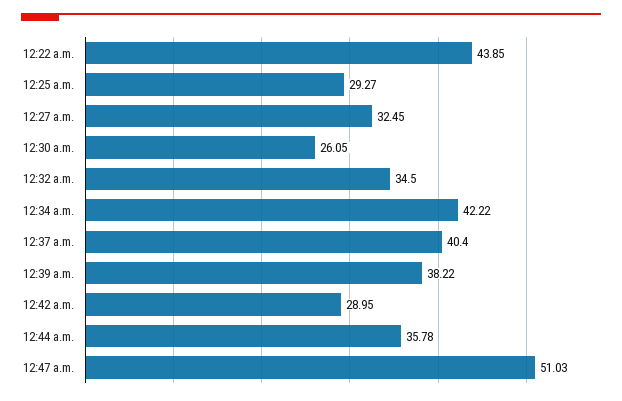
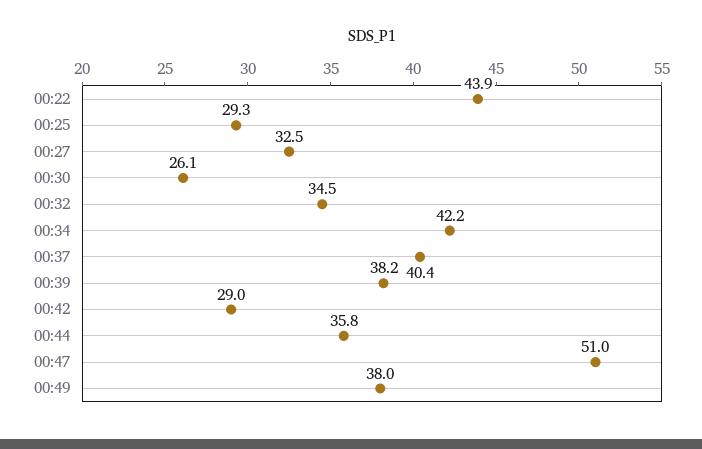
00:49: none -> 38

